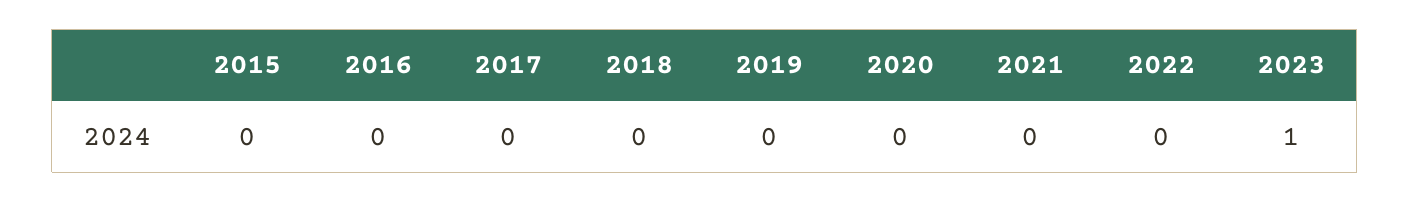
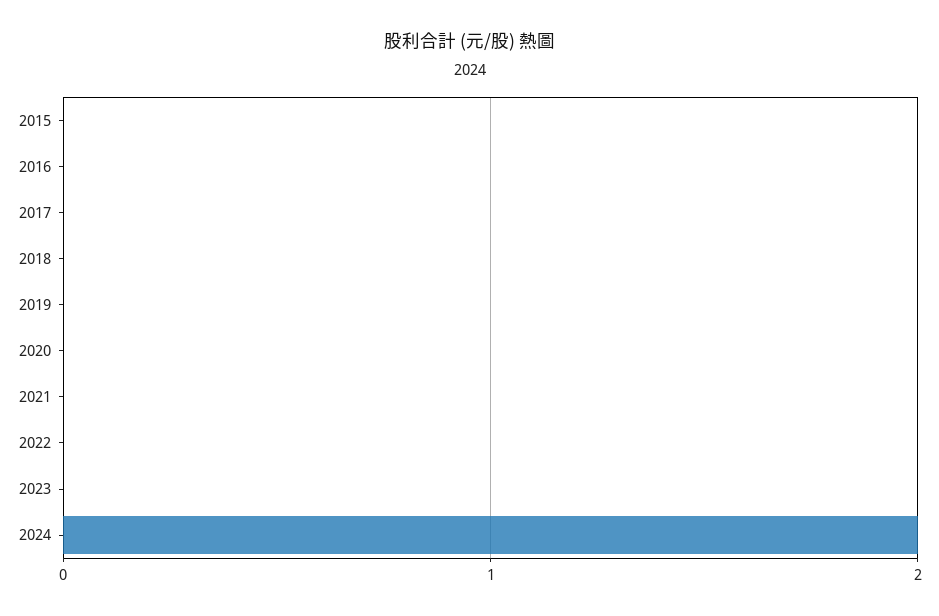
2023: 1 -> 0
2024: none -> 2

